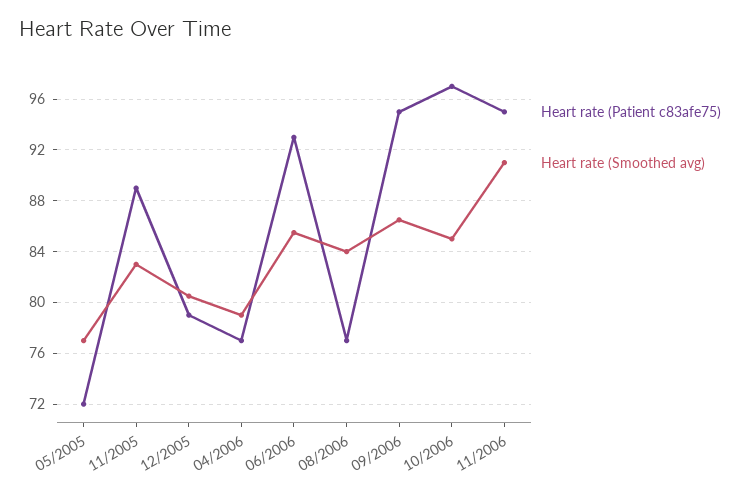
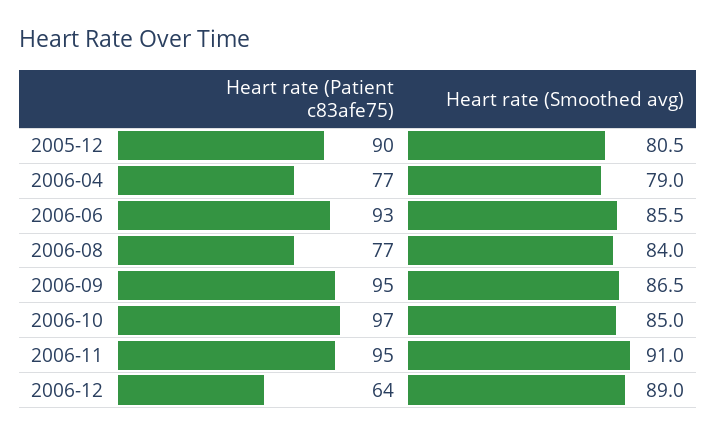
Heart rate (Patient c83afe75), 05/2005: 72 -> none
Heart rate (Smoothed avg), 05/2005: 77 -> none
Heart rate (Patient c83afe75), 11/2005: 89 -> none
Heart rate (Smoothed avg), 11/2005: 83 -> none
Heart rate (Patient c83afe75), 12/2005: 79 -> 90
Heart rate (Patient c83afe75), 2006-12: none -> 64
Heart rate (Smoothed avg), 2006-12: none -> 89

